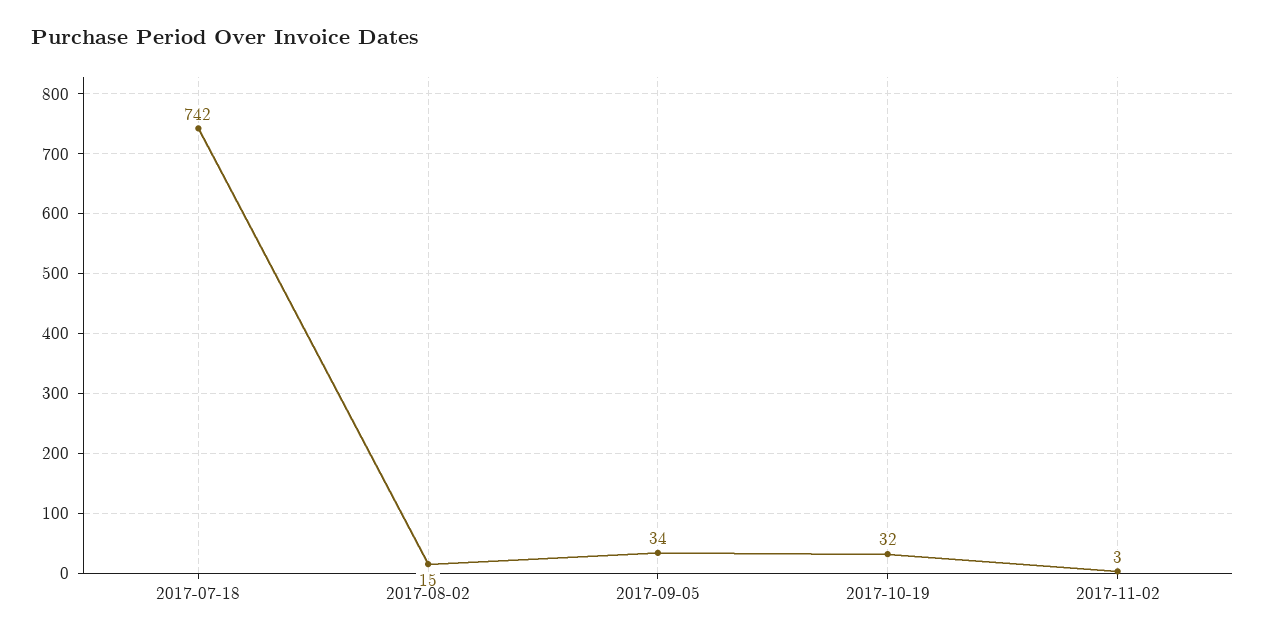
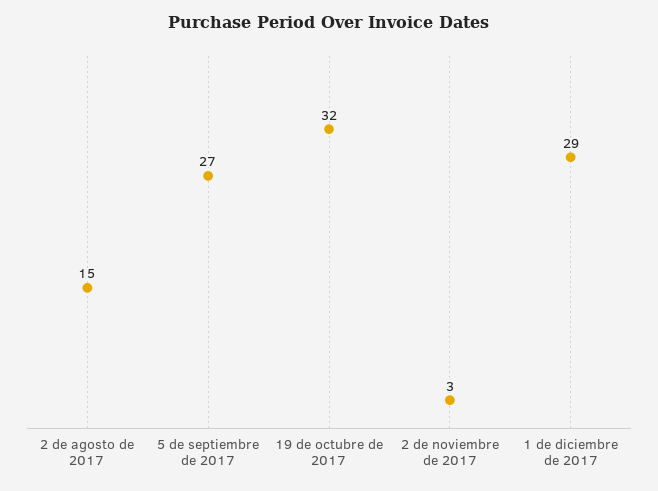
2017-07-18: 742 -> none
2017-09-05: 34 -> 27
1 de diciembre de 2017: none -> 29

